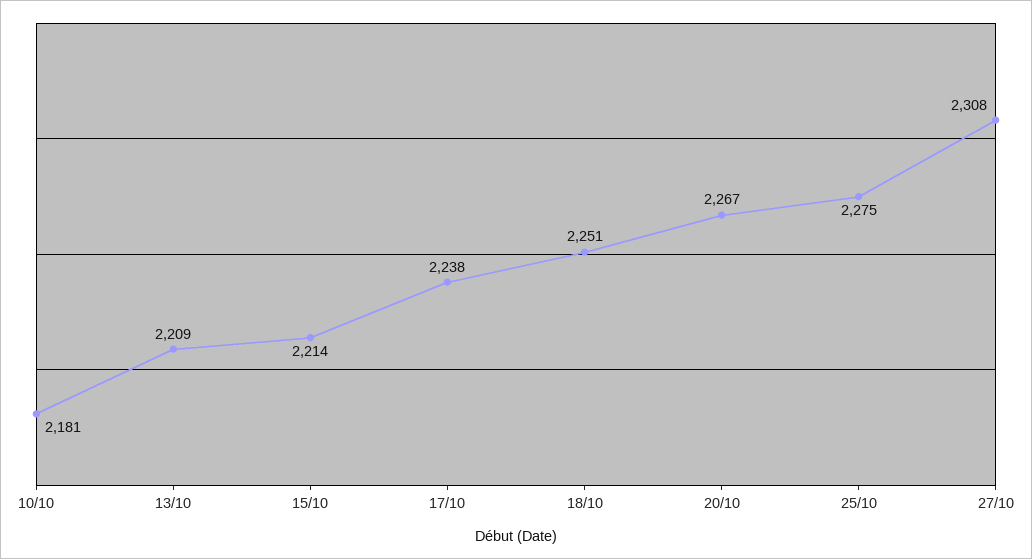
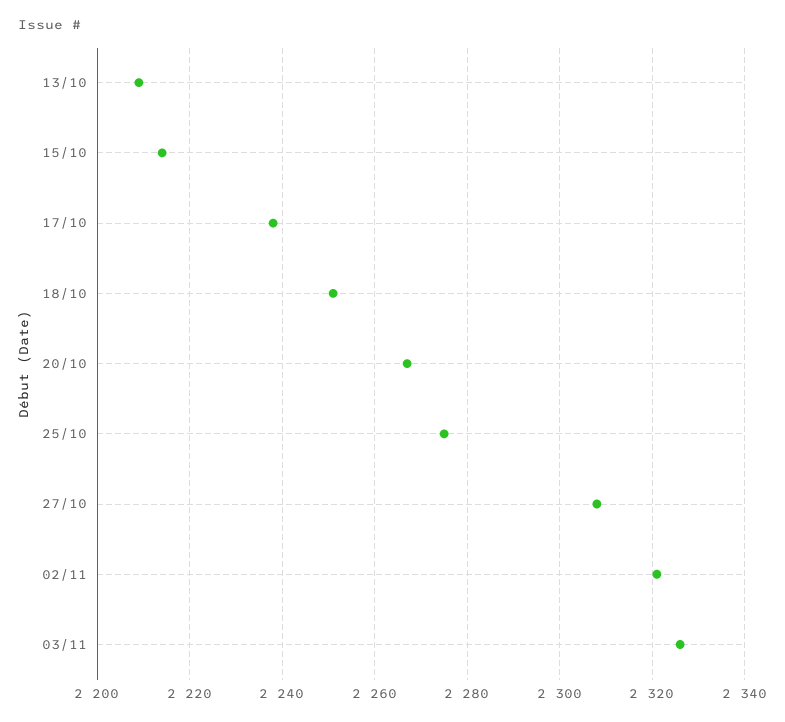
10/10: 2181 -> none
02/11: none -> 2320
03/11: none -> 2325

